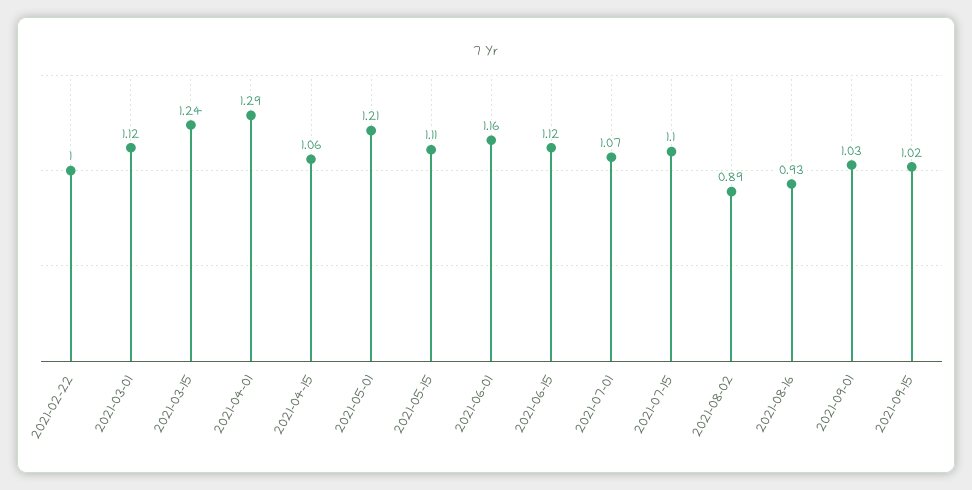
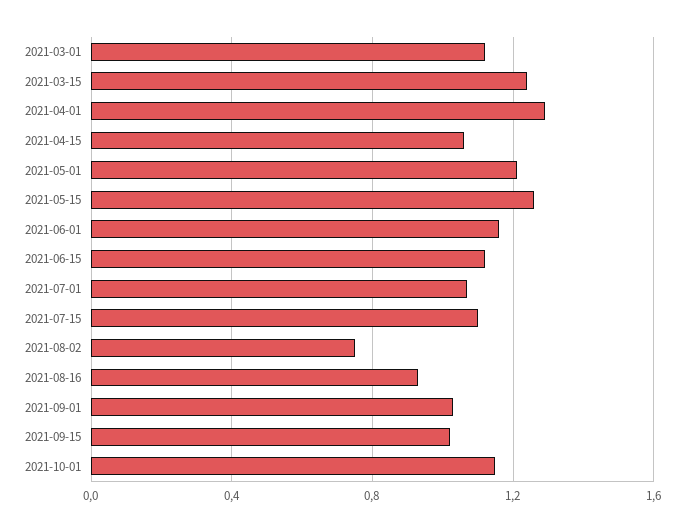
2021-02-22: 1 -> none
2021-05-15: 1.11 -> 1.25
2021-08-02: 0.89 -> 0.75
2021-10-01: none -> 1.15

